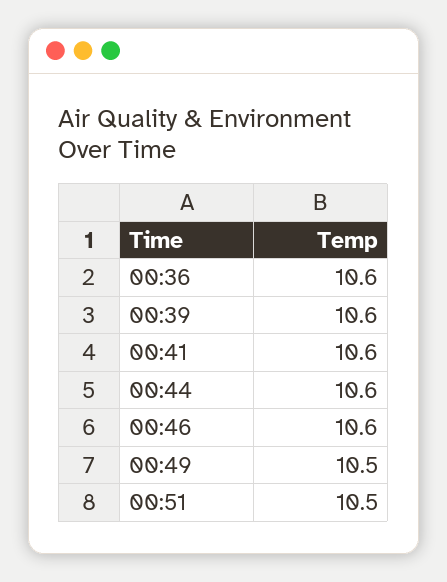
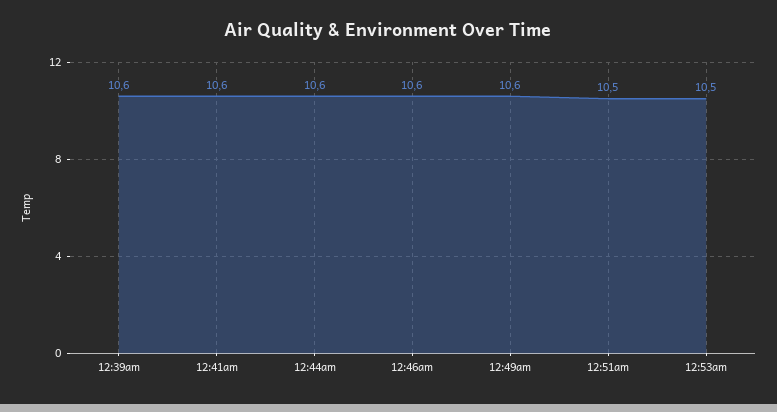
00:36: 10.6 -> none
00:49: 10.5 -> 10.6
12:53am: none -> 10.5

